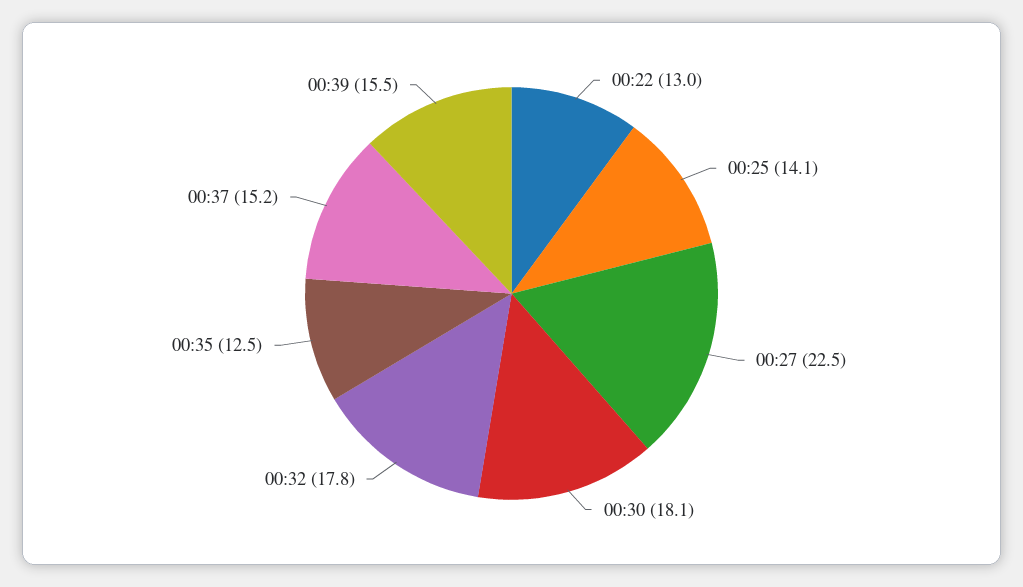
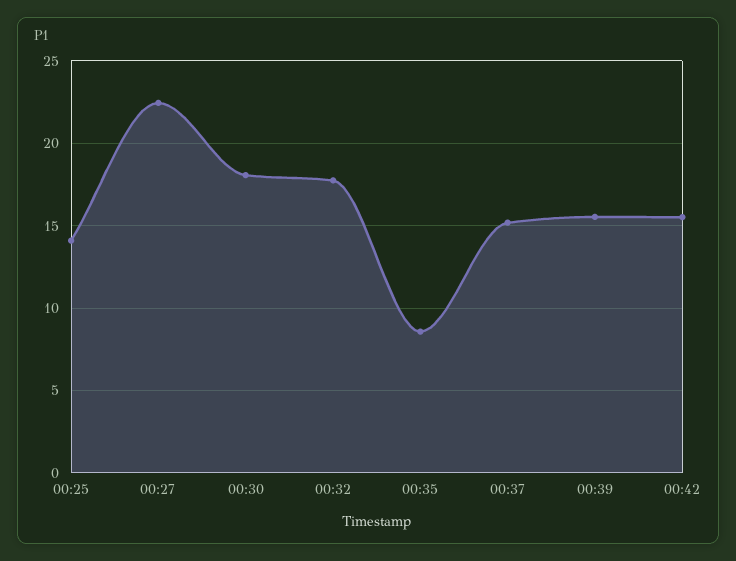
00:22: 13 -> none
00:35: 12.5 -> 8.5
00:42: none -> 15.5

